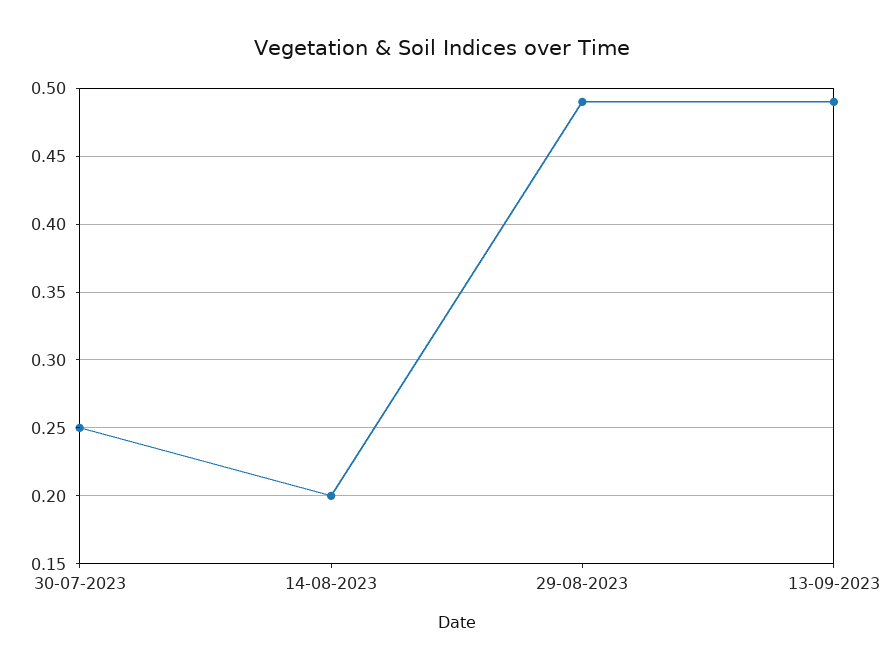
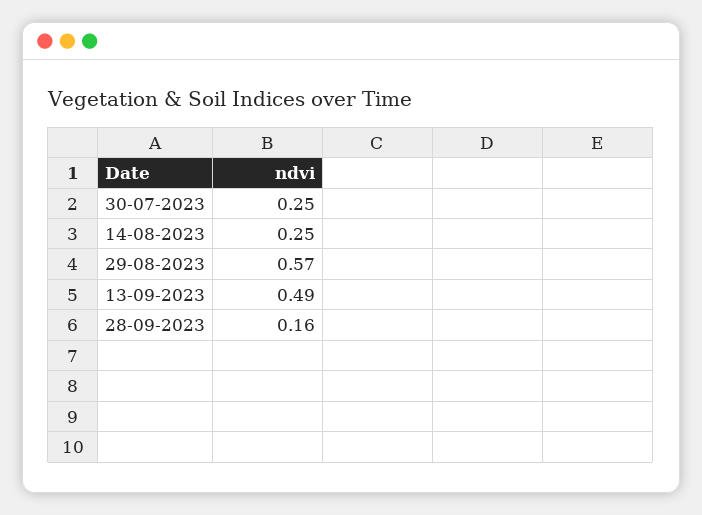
14-08-2023: 0.2 -> 0.25
29-08-2023: 0.49 -> 0.57
28-09-2023: none -> 0.16

